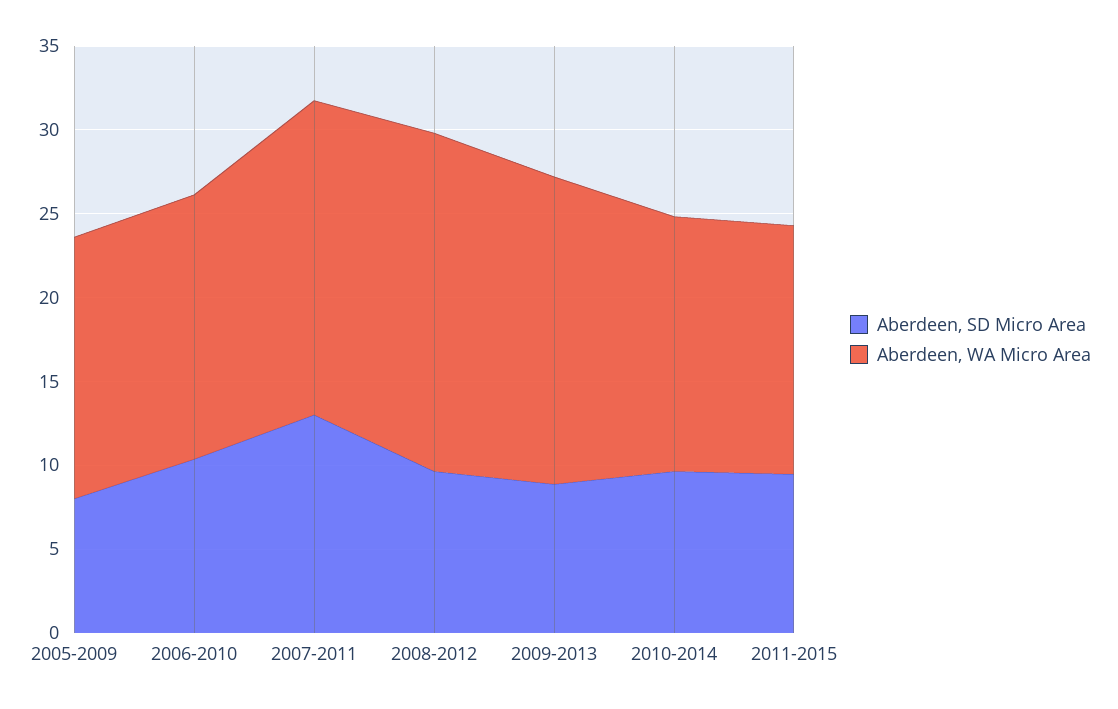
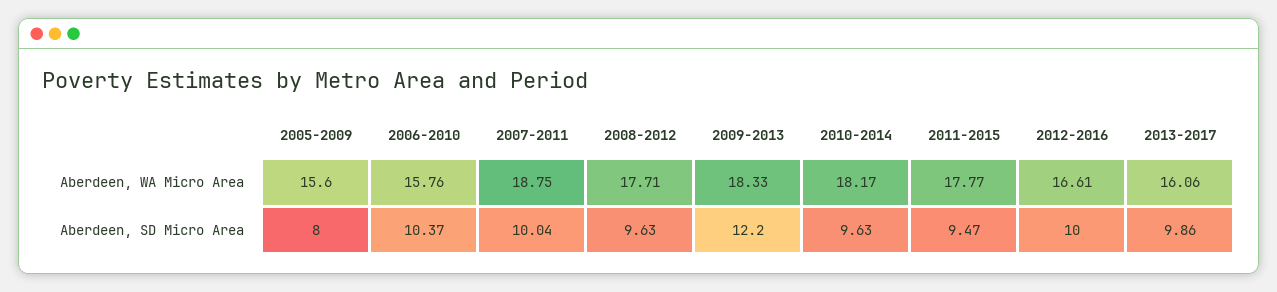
Aberdeen, SD Micro Area, 2007-2011: 13 -> 10.04
Aberdeen, WA Micro Area, 2008-2012: 20 -> 17.71
Aberdeen, SD Micro Area, 2009-2013: 9 -> 12.2
Aberdeen, WA Micro Area, 2010-2014: 15 -> 18.17
Aberdeen, WA Micro Area, 2011-2015: 15 -> 17.77
Aberdeen, WA Micro Area, 2012-2016: none -> 16.61
Aberdeen, WA Micro Area, 2013-2017: none -> 16.06
Aberdeen, SD Micro Area, 2012-2016: none -> 10
Aberdeen, SD Micro Area, 2013-2017: none -> 9.86

